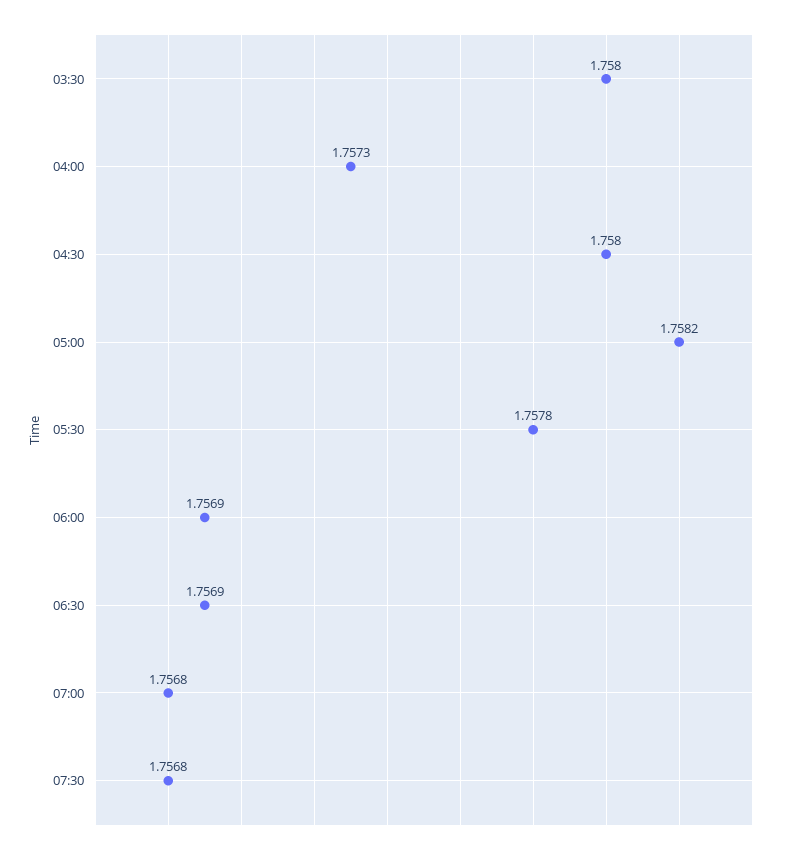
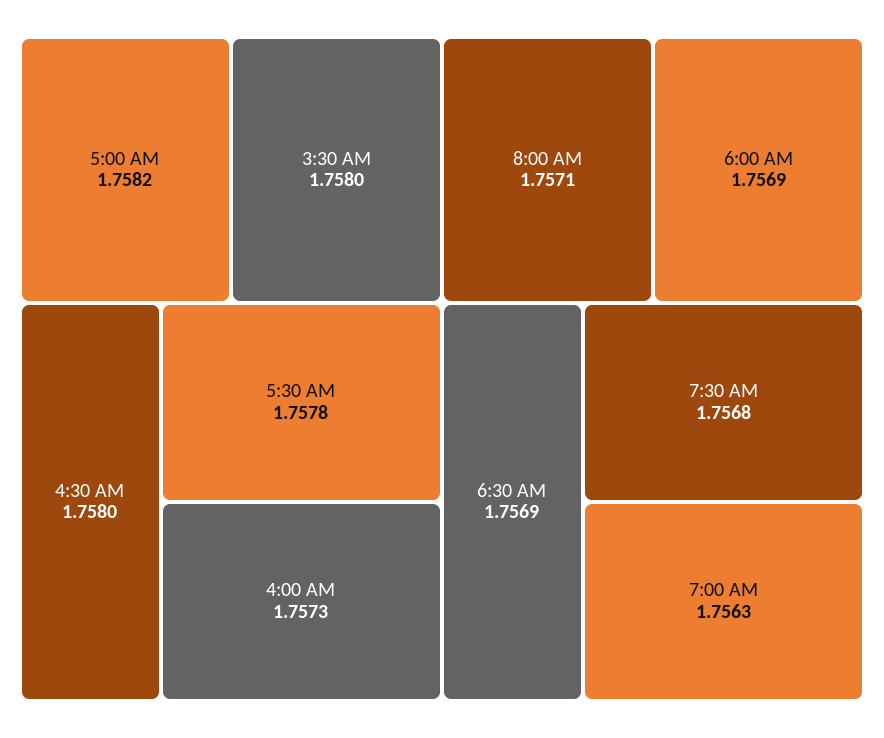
07:00: 1.7568 -> 1.7563
8:00 AM: none -> 1.7571

